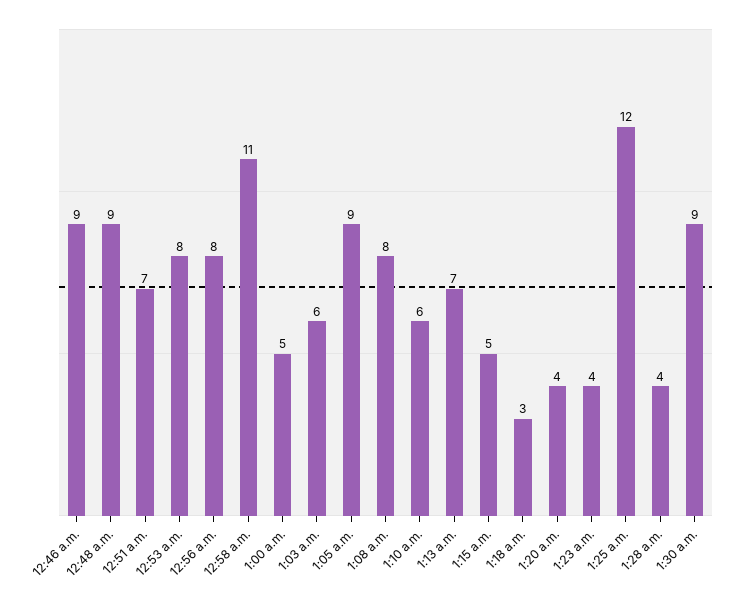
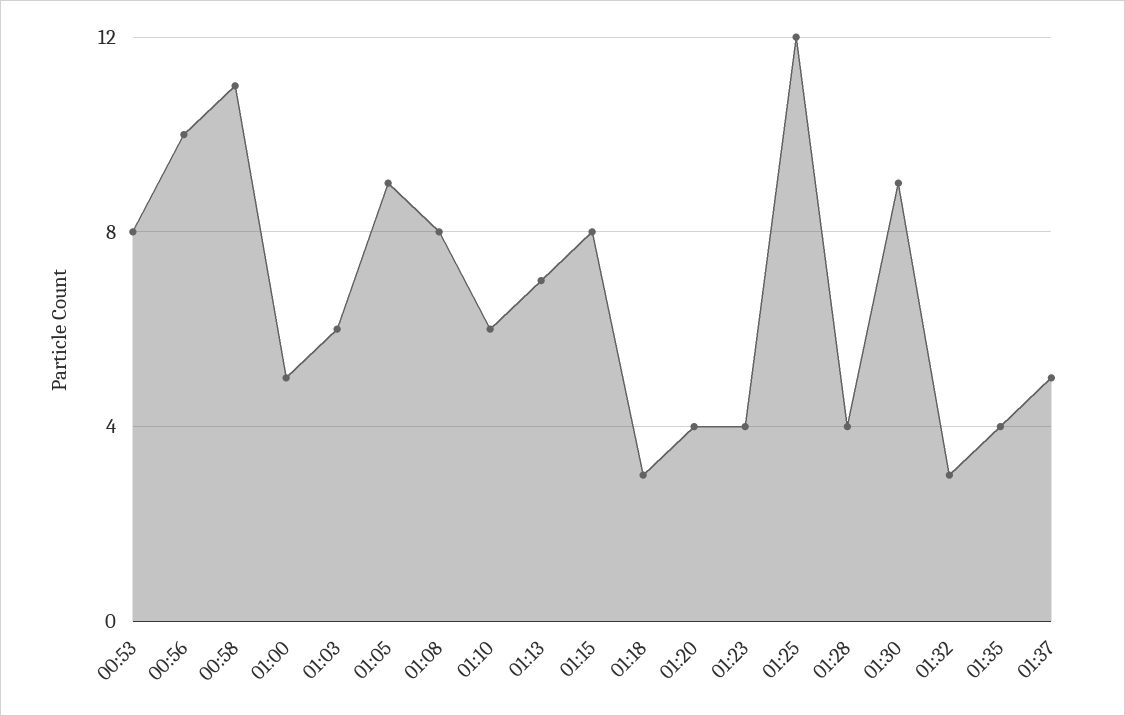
12:46 a.m.: 9 -> none
12:48 a.m.: 9 -> none
12:51 a.m.: 7 -> none
12:56 a.m.: 8 -> 10
1:15 a.m.: 5 -> 8
01:32: none -> 3
01:35: none -> 4
01:37: none -> 5

